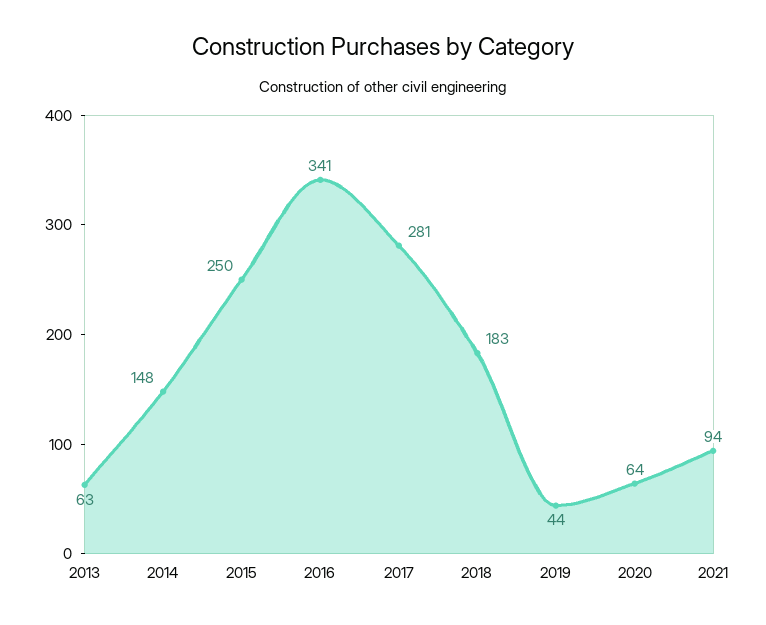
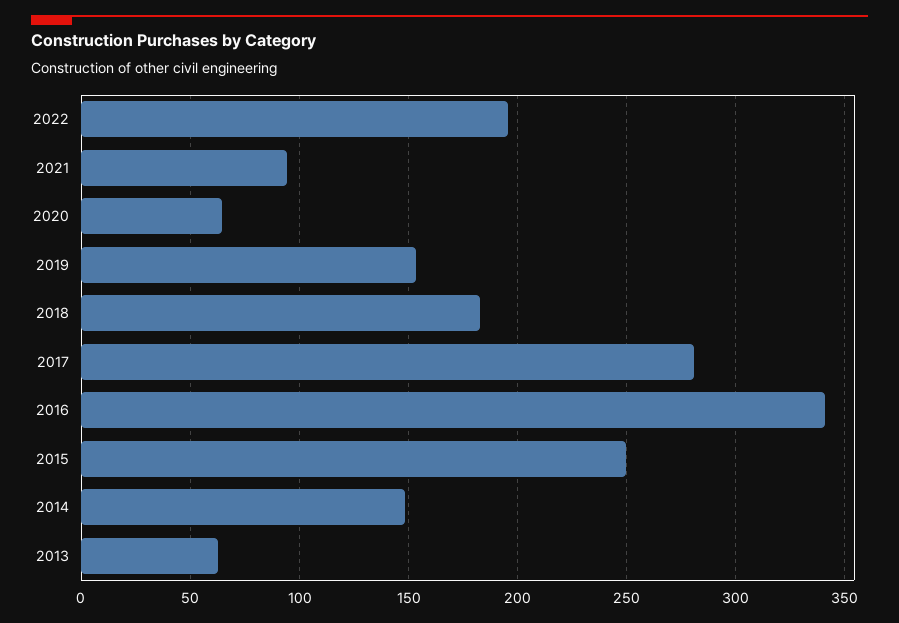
2019: 44 -> 155
2022: none -> 195

